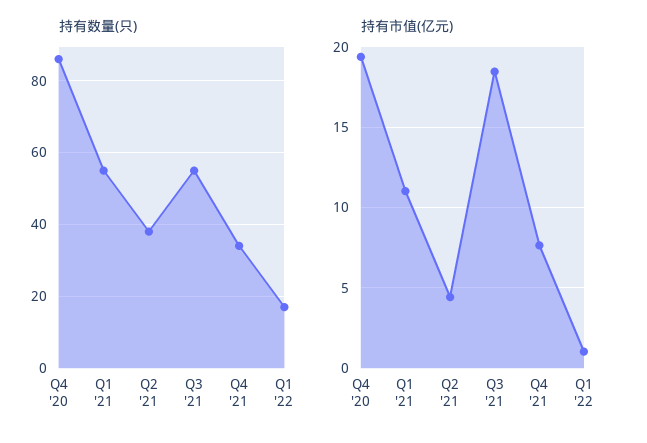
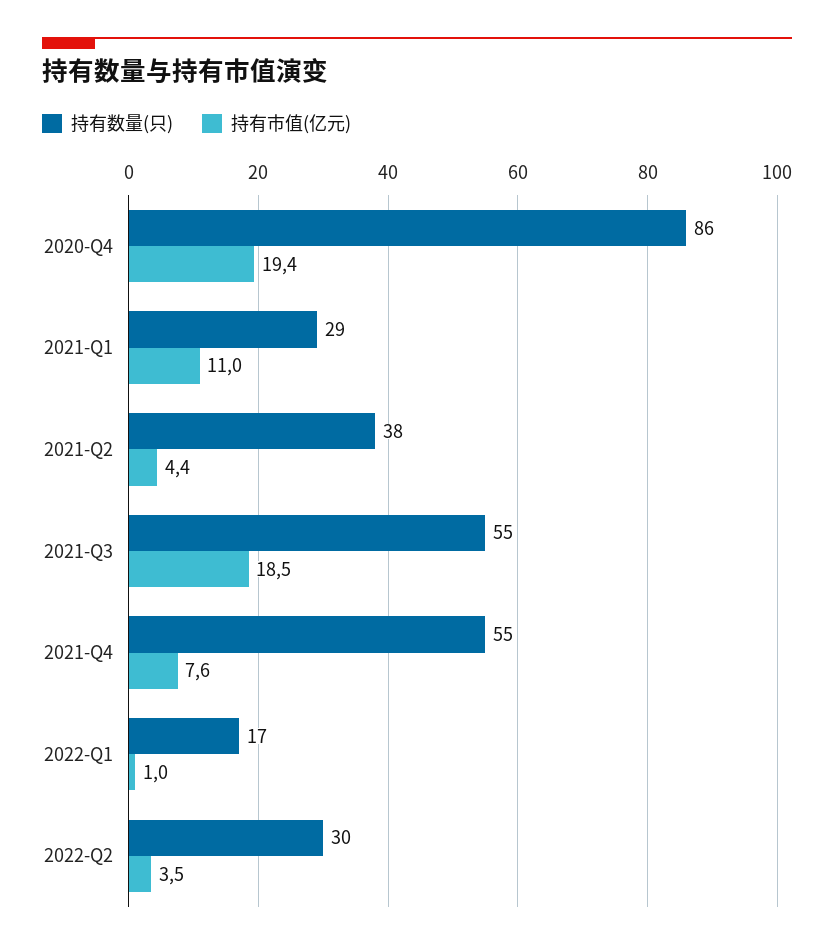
持有数量(只), Q1 '21: 55 -> 29
持有数量(只), Q4 '21: 35 -> 55
持有数量(只), 2022-Q2: none -> 30
持有市值(亿元), 2022-Q2: none -> 3.5

